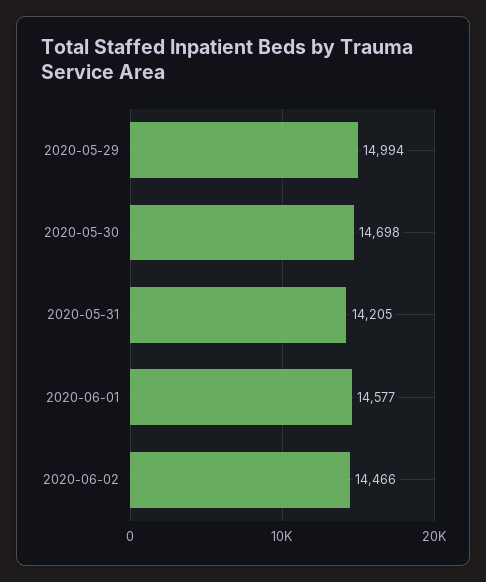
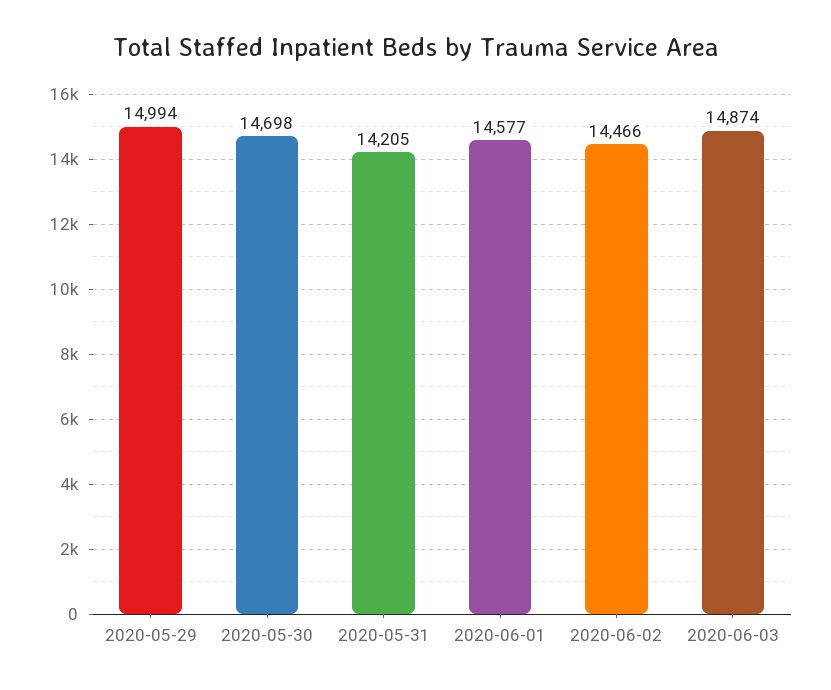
2020-06-03: none -> 14874

